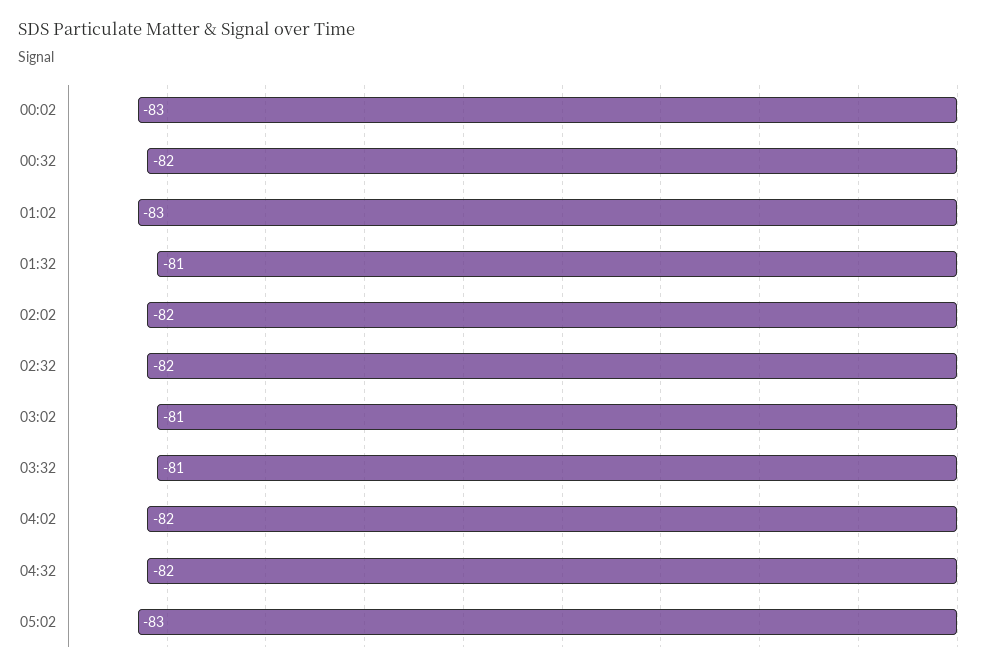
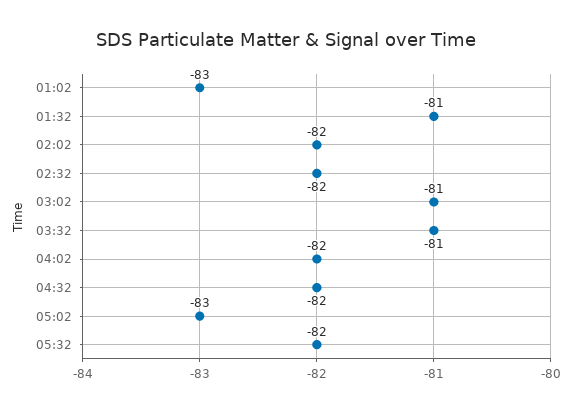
00:02: -83 -> none
00:32: -82 -> none
05:32: none -> -82

